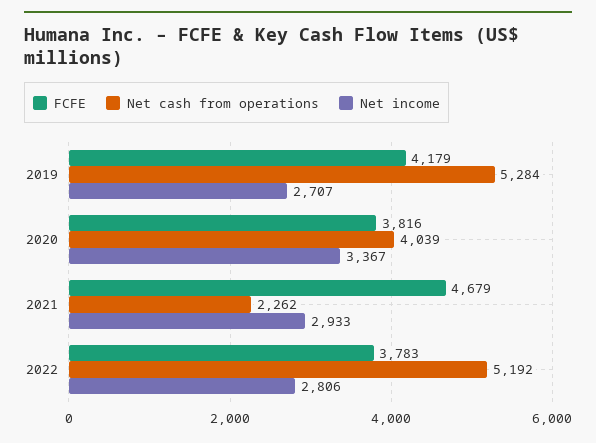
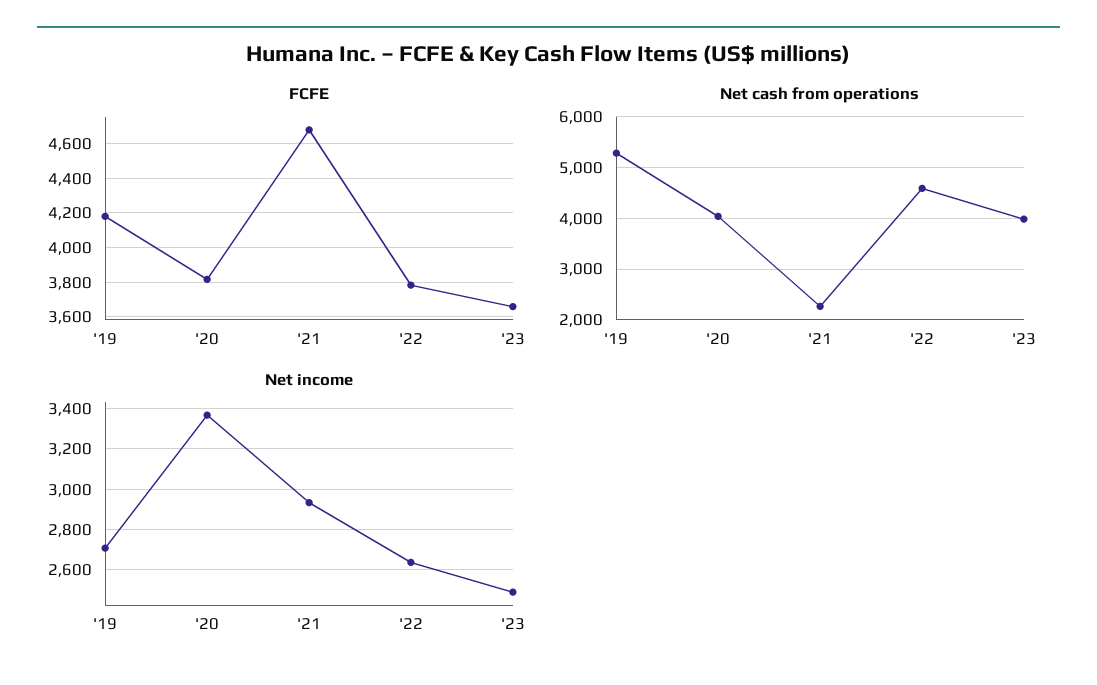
Net cash from operations, 2022: 5192 -> 4600
Net income, 2022: 2806 -> 2650
FCFE, '23: none -> 3650
Net cash from operations, '23: none -> 4000
Net income, '23: none -> 2500

